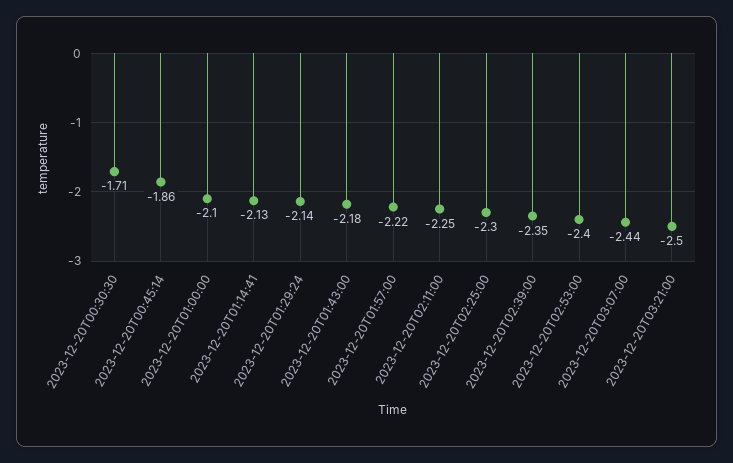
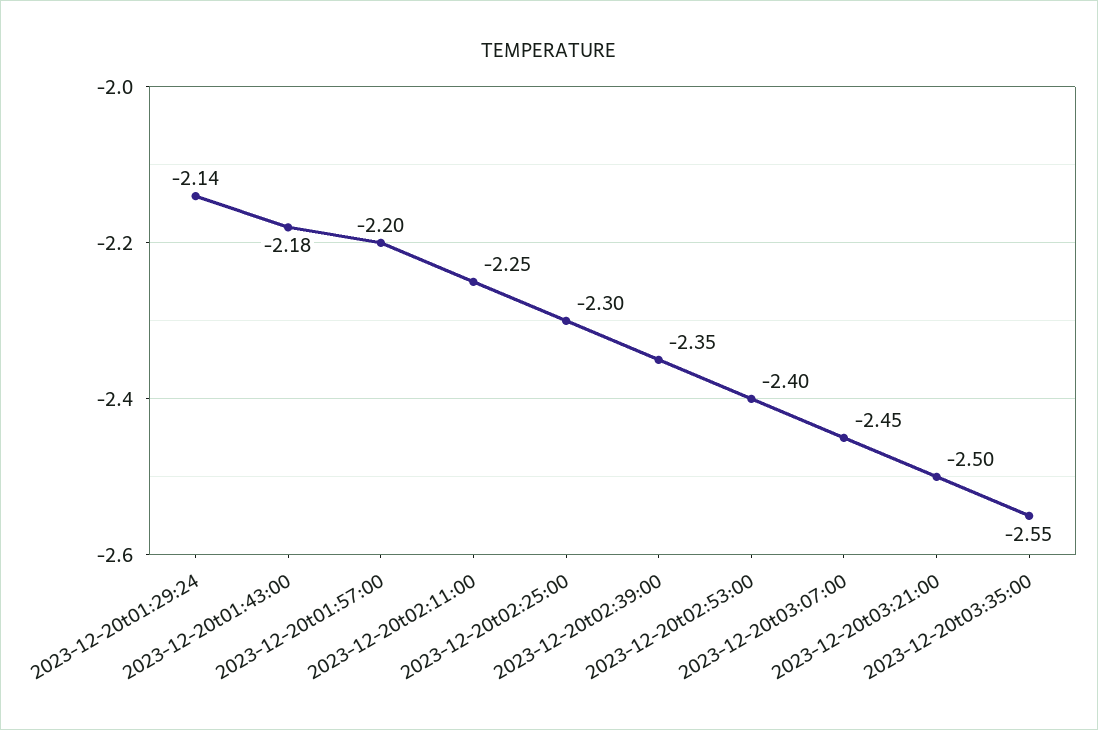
2023-12-20T00:30:30: -1.71 -> none
2023-12-20T00:45:14: -1.86 -> none
2023-12-20T01:00:00: -2.1 -> none
2023-12-20T01:14:41: -2.13 -> none
2023-12-20T01:57:00: -2.22 -> -2.2
2023-12-20T03:07:00: -2.44 -> -2.45
2023-12-20t03:35:00: none -> -2.55

